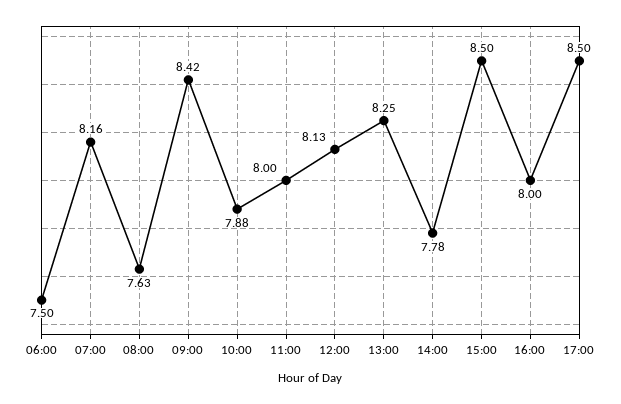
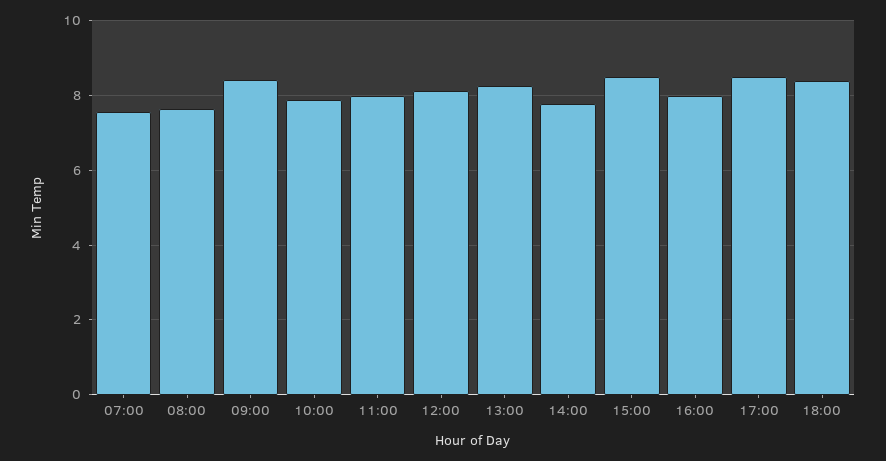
06:00: 7.5 -> none
07:00: 8.16 -> 7.6
18:00: none -> 8.4

